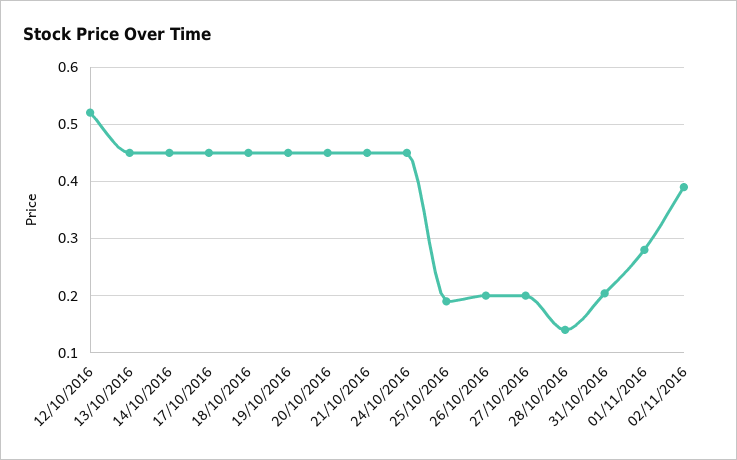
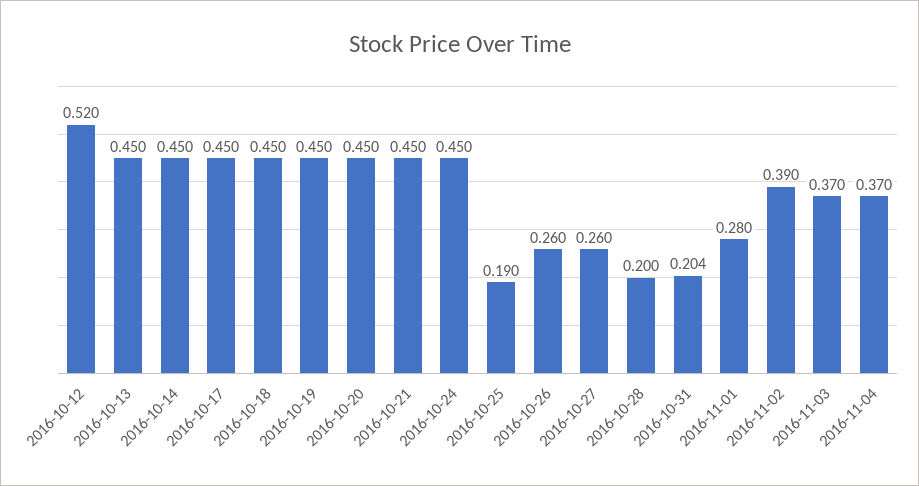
26/10/2016: 0.2 -> 0.26
27/10/2016: 0.2 -> 0.26
28/10/2016: 0.14 -> 0.2
2016-11-03: none -> 0.37
2016-11-04: none -> 0.37

